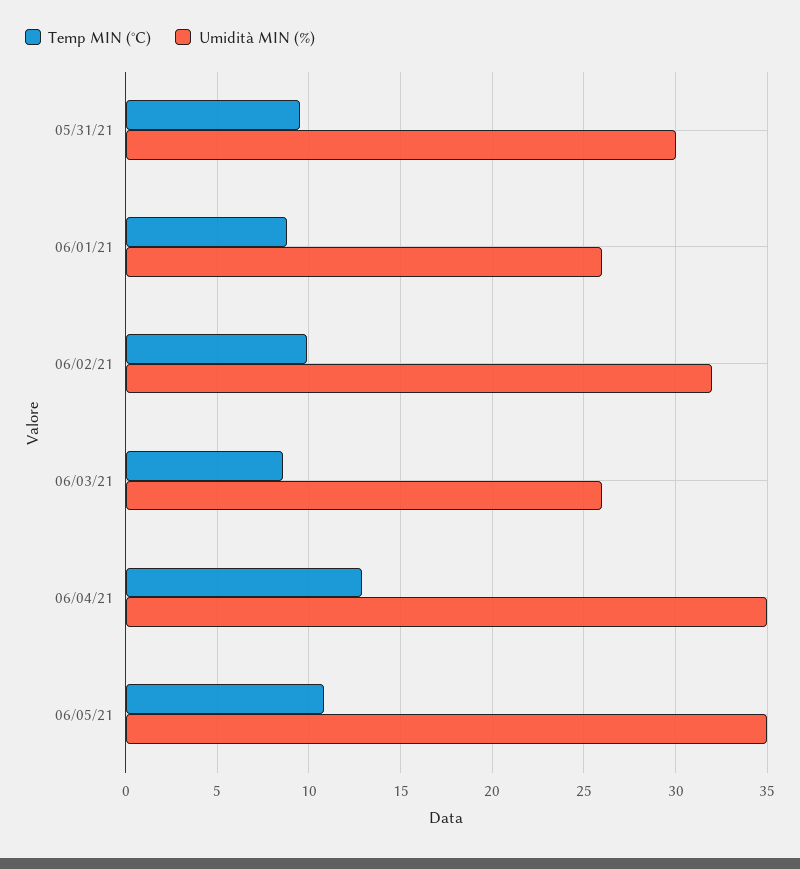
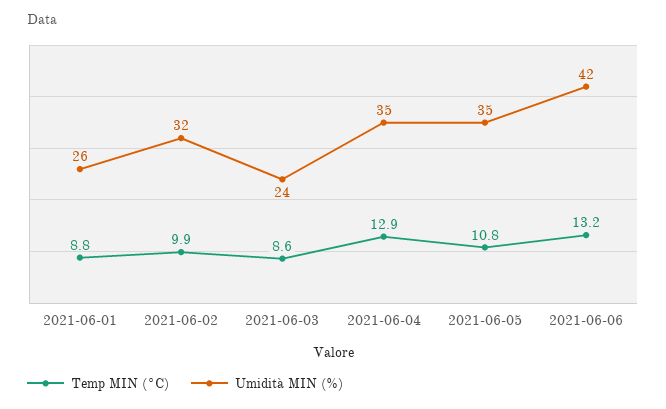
Temp MIN (°C), 05/31/21: 9.5 -> none
Umidità MIN (%), 05/31/21: 30 -> none
Umidità MIN (%), 06/03/21: 26 -> 24
Temp MIN (°C), 2021-06-06: none -> 13.2
Umidità MIN (%), 2021-06-06: none -> 42

